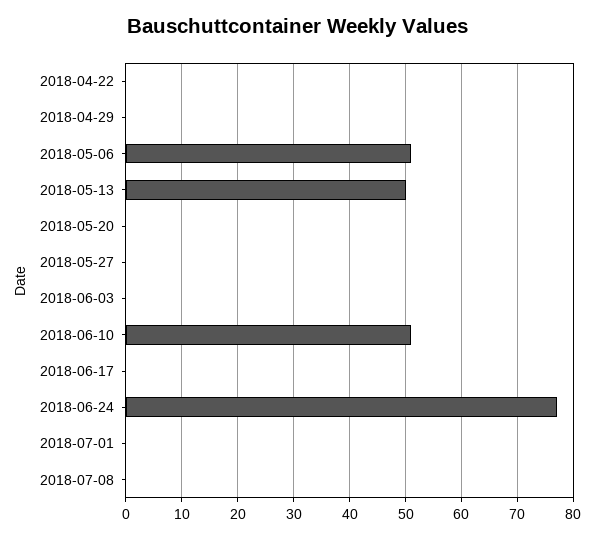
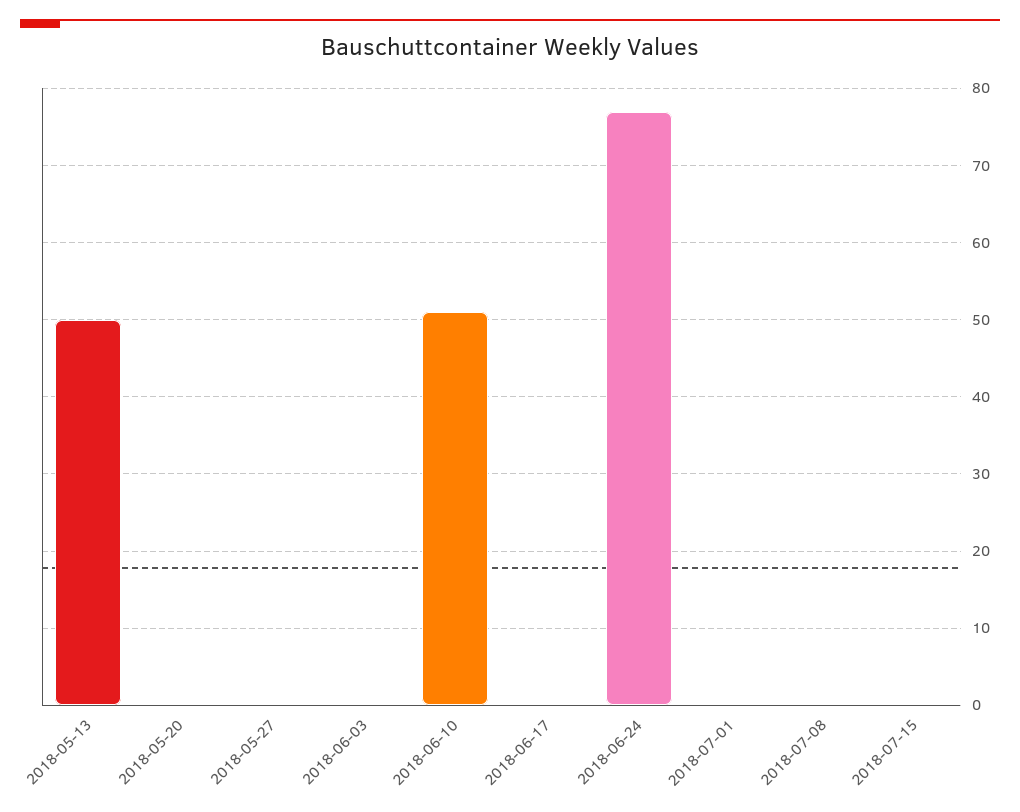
2018-04-22: 0 -> none
2018-04-29: 0 -> none
2018-05-06: 50 -> none
2018-07-15: none -> 0

